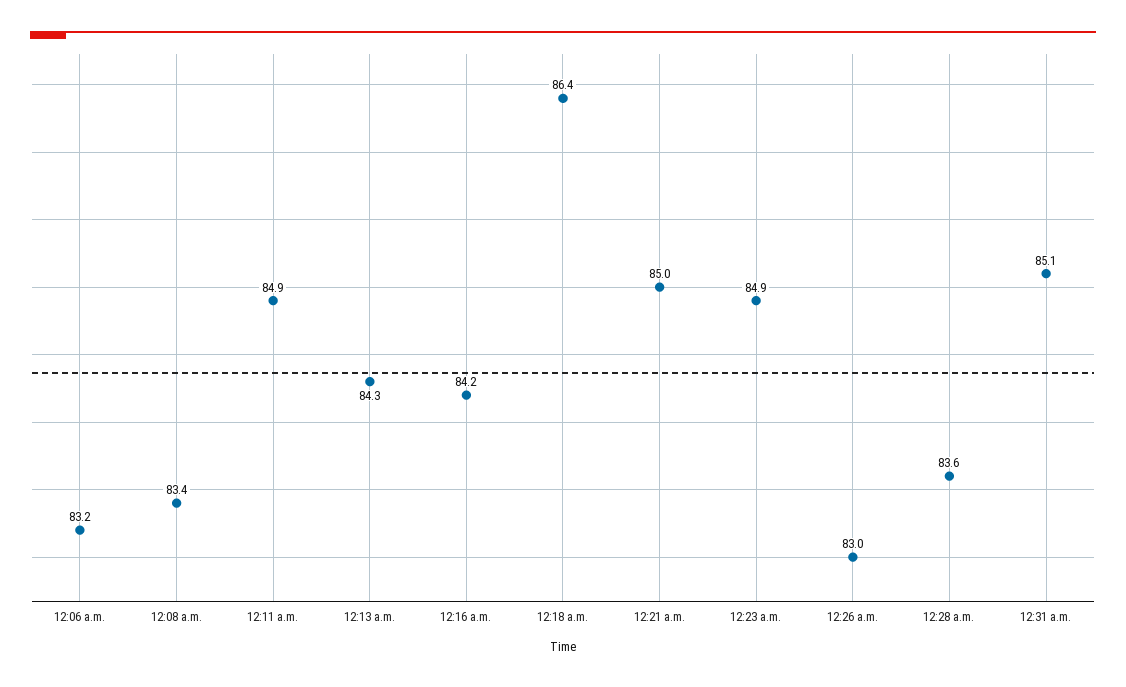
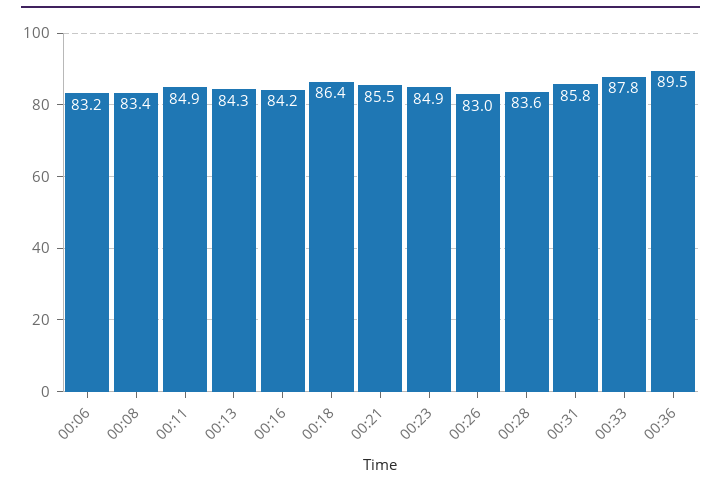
12:21 a.m.: 85 -> 85.5
12:31 a.m.: 85.1 -> 85.8
00:33: none -> 87.8
00:36: none -> 89.5

